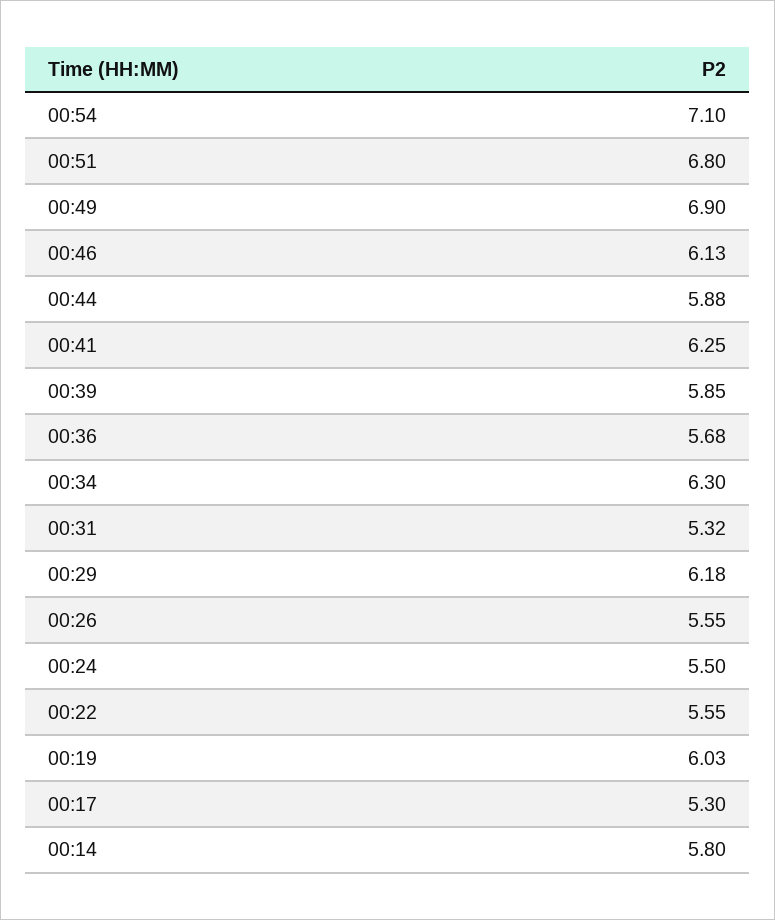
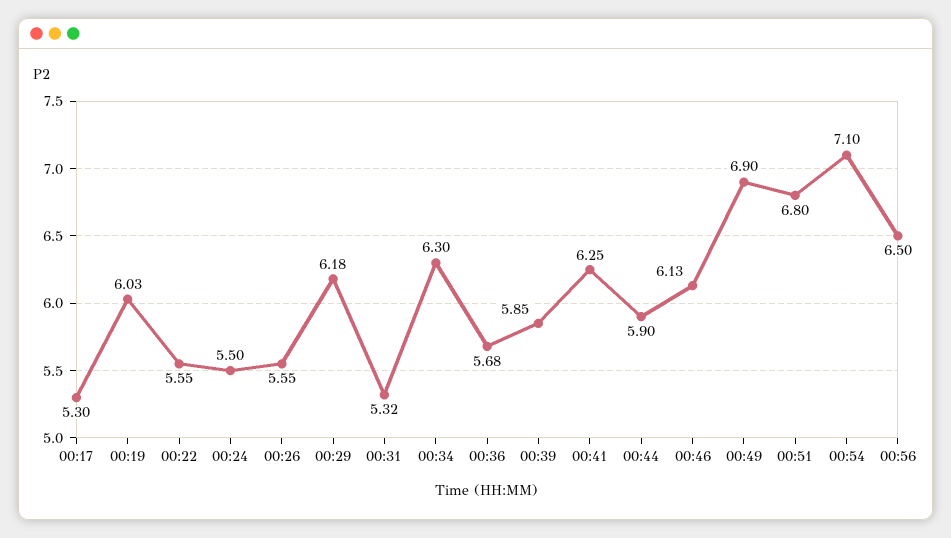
00:44: 5.88 -> 5.9
00:14: 5.8 -> none
00:56: none -> 6.5

